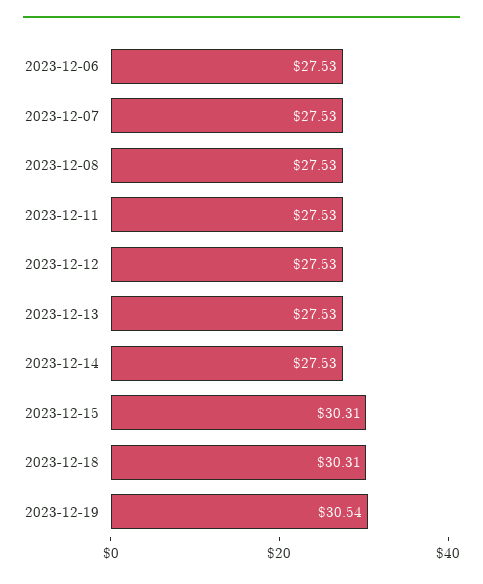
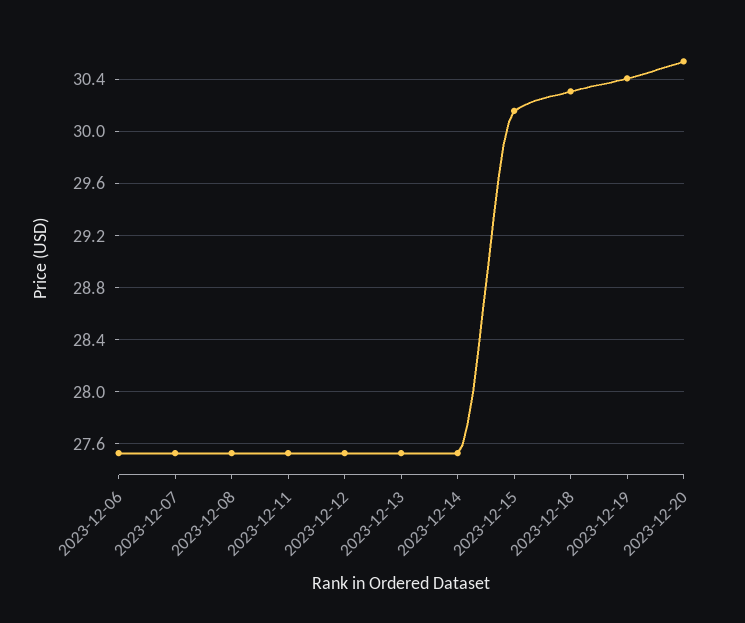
2023-12-15: 30.31 -> 30.15
2023-12-19: 30.54 -> 30.4
2023-12-20: none -> 30.55

